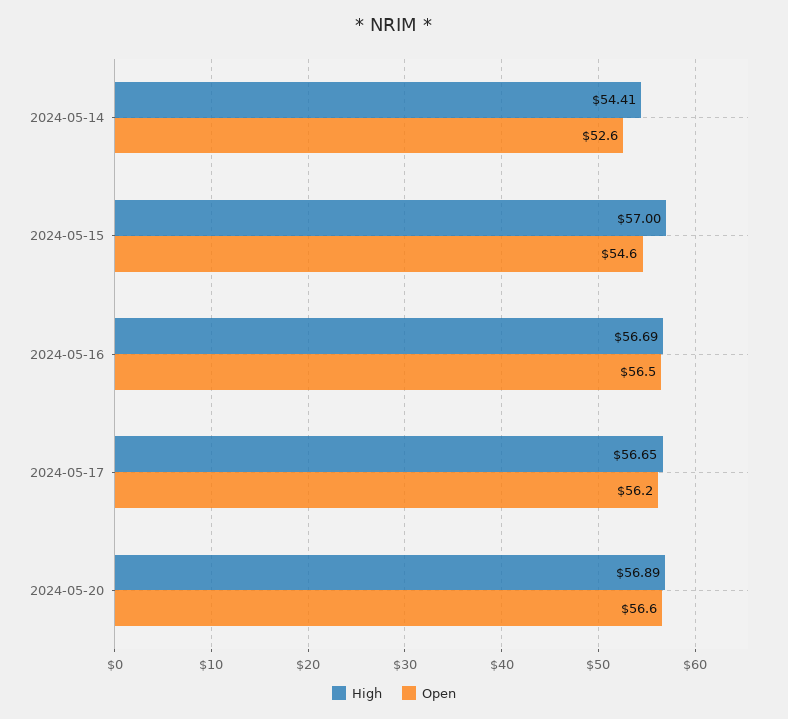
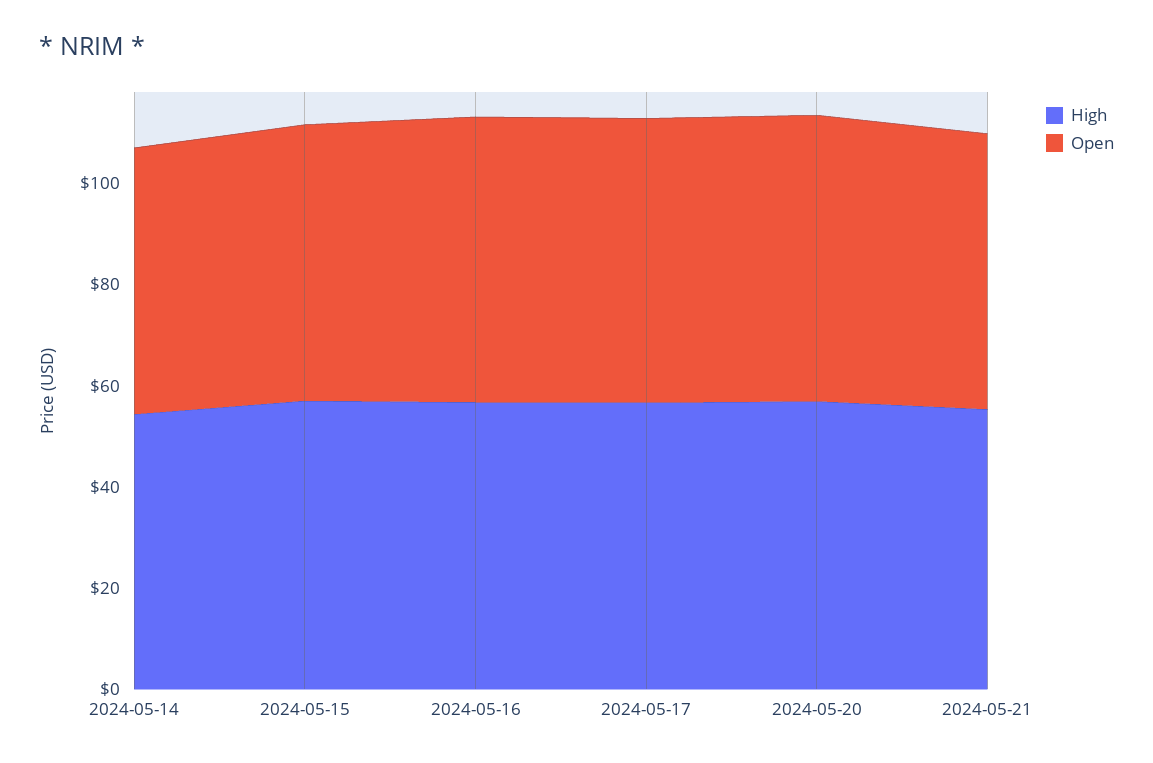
High, 2024-05-21: none -> 55
Open, 2024-05-21: none -> 55

